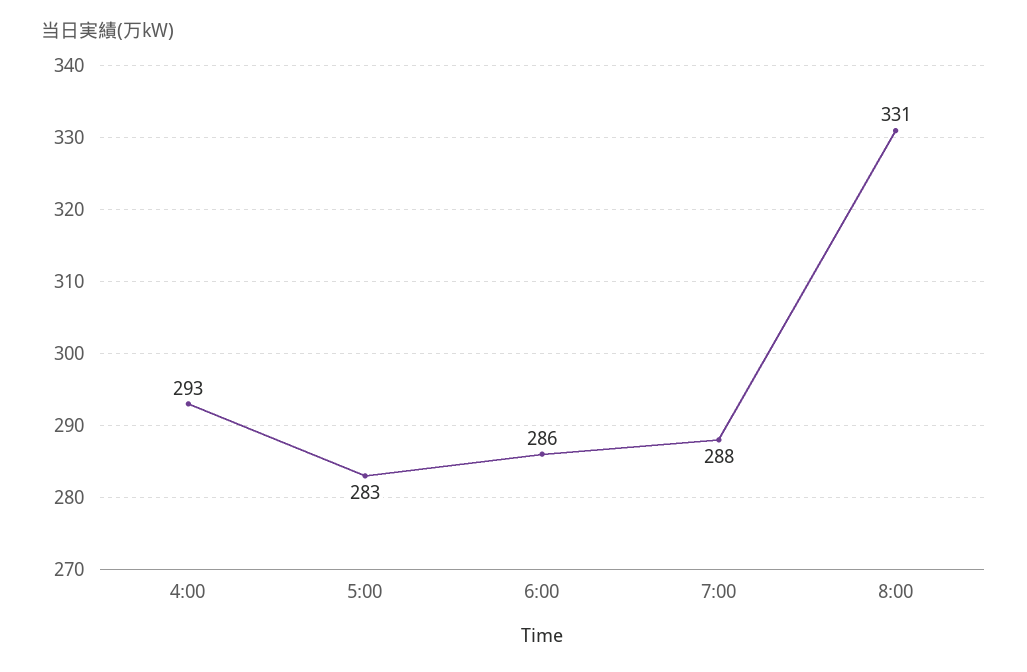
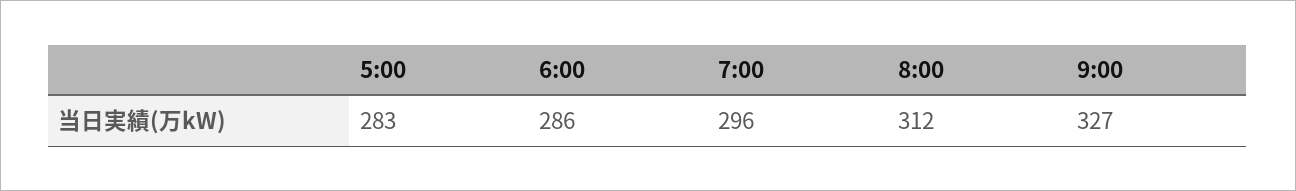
4:00: 293 -> none
7:00: 288 -> 296
8:00: 331 -> 312
9:00: none -> 327

